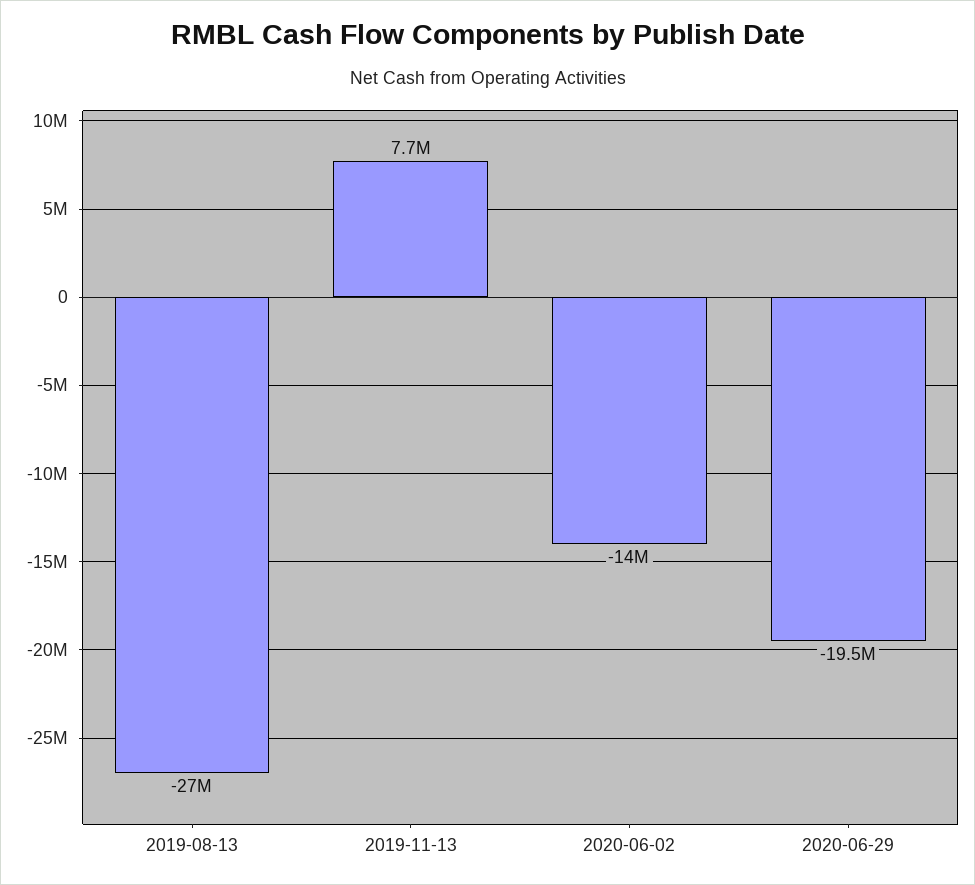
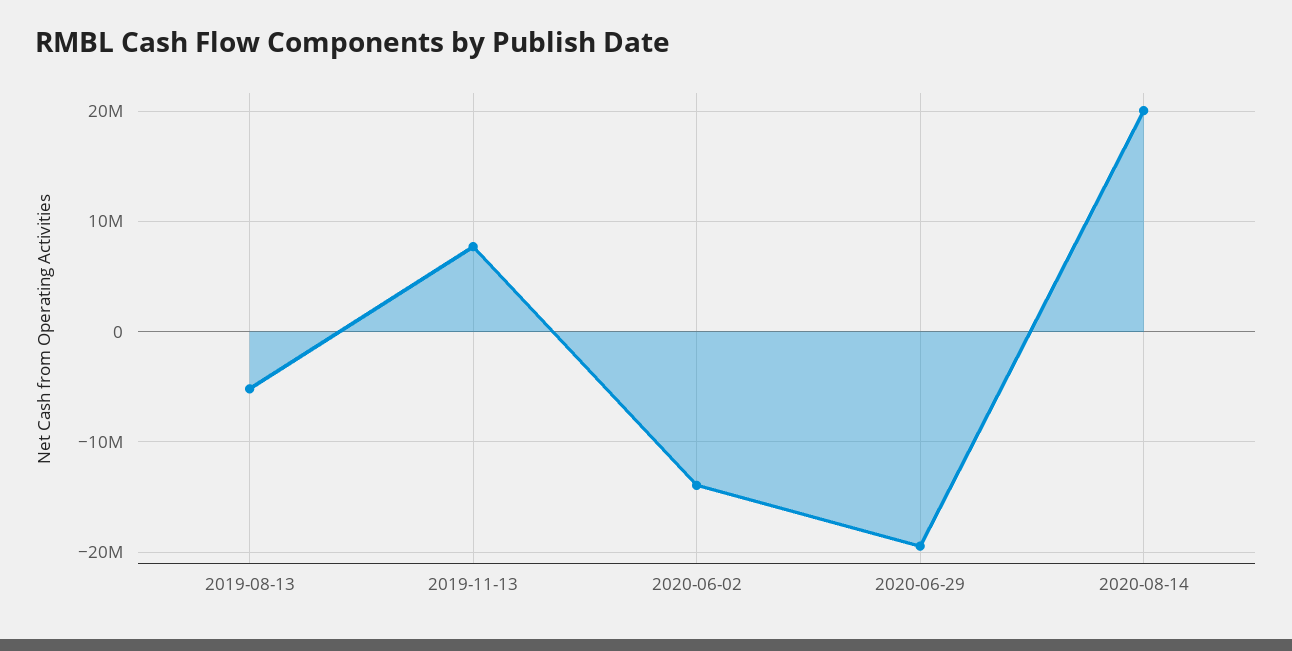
2019-08-13: -27000000 -> -5000000
2020-08-14: none -> 20000000

